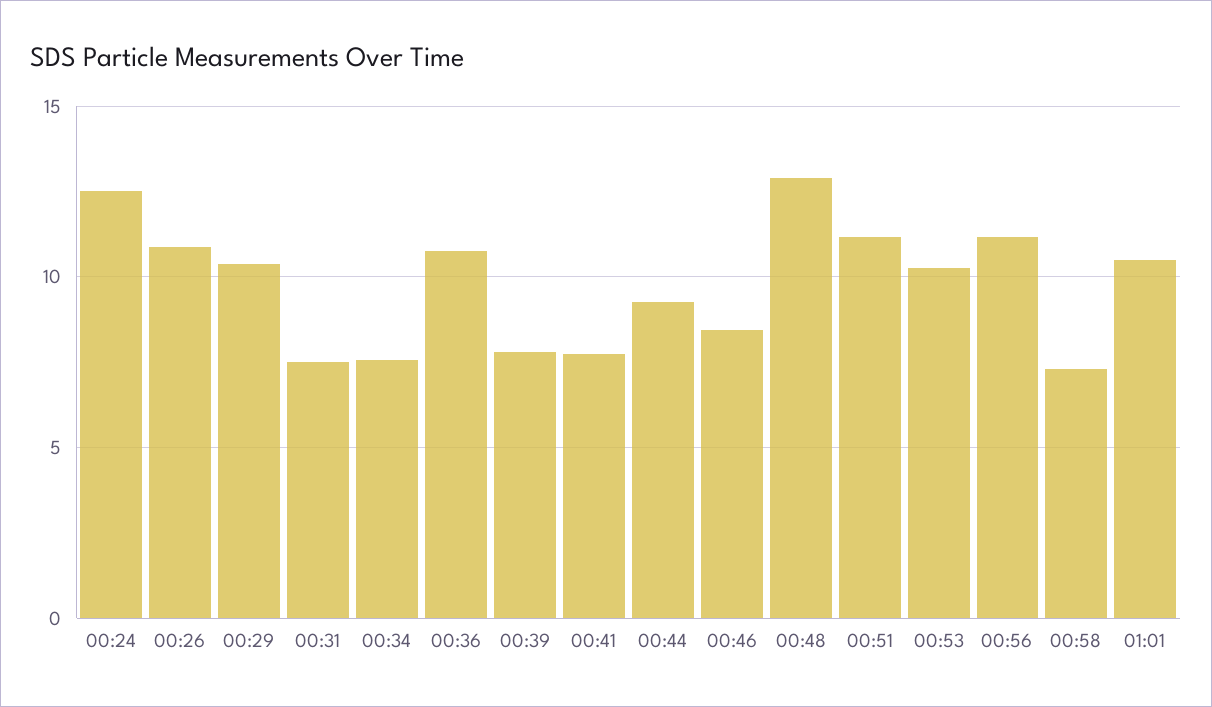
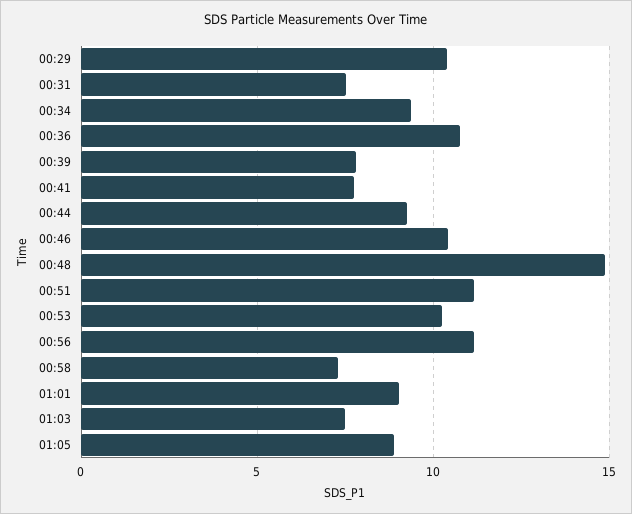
00:24: 12.5 -> none
00:26: 11 -> none
00:34: 7.5 -> 9.5
00:46: 8.5 -> 10.5
00:48: 13 -> 15
01:01: 10.5 -> 9
01:03: none -> 7.5
01:05: none -> 9

